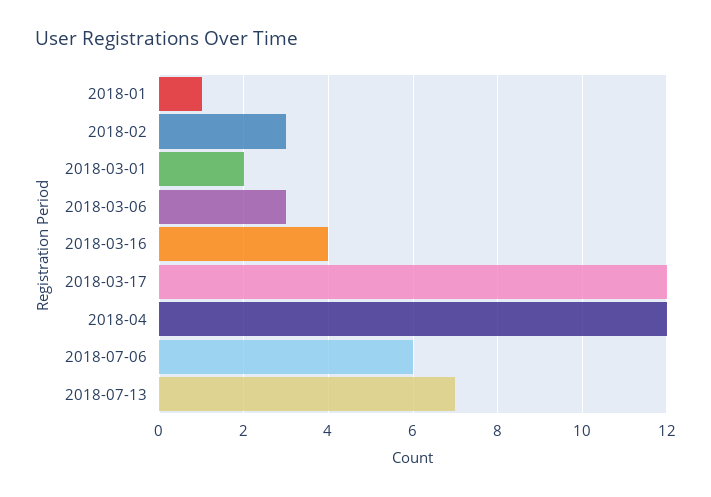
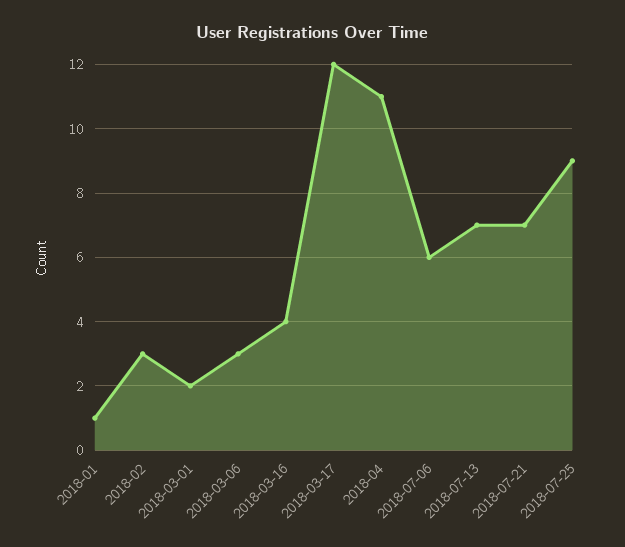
2018-04: 12 -> 11
2018-07-21: none -> 7
2018-07-25: none -> 9

